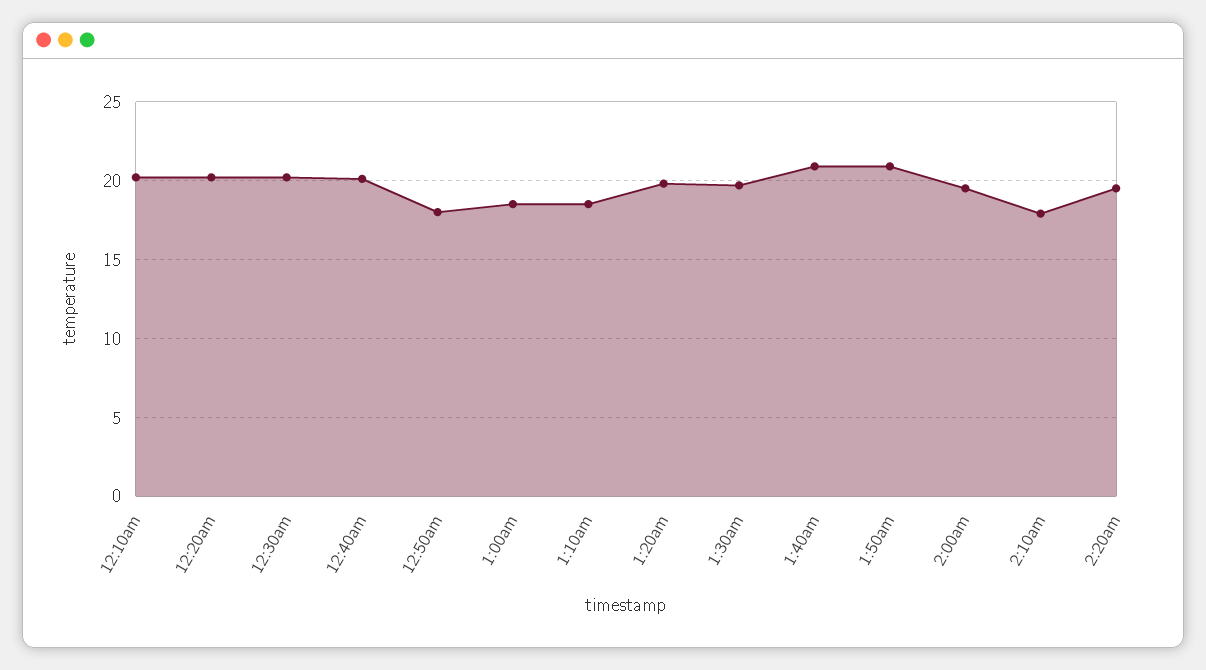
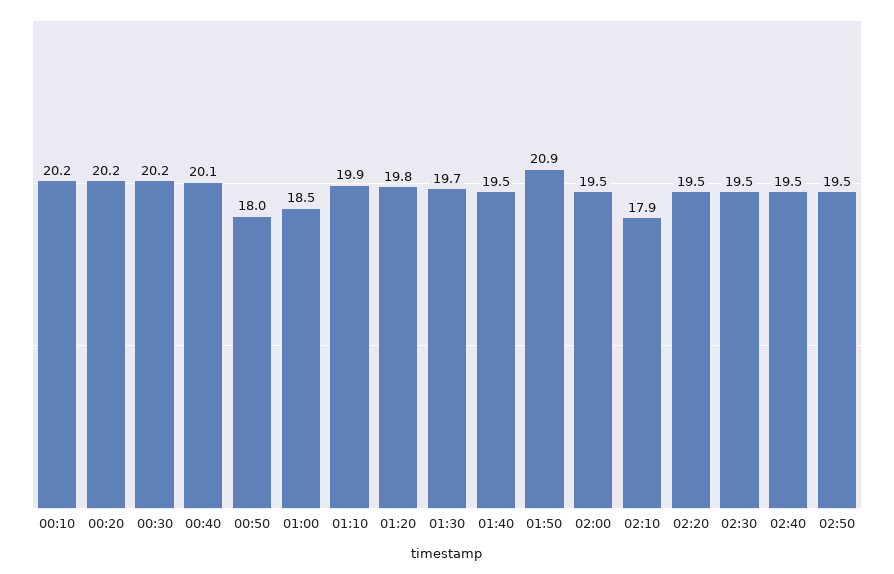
1:10am: 18.5 -> 19.9
1:40am: 21 -> 19.5
02:30: none -> 19.5
02:40: none -> 19.5
02:50: none -> 19.5

